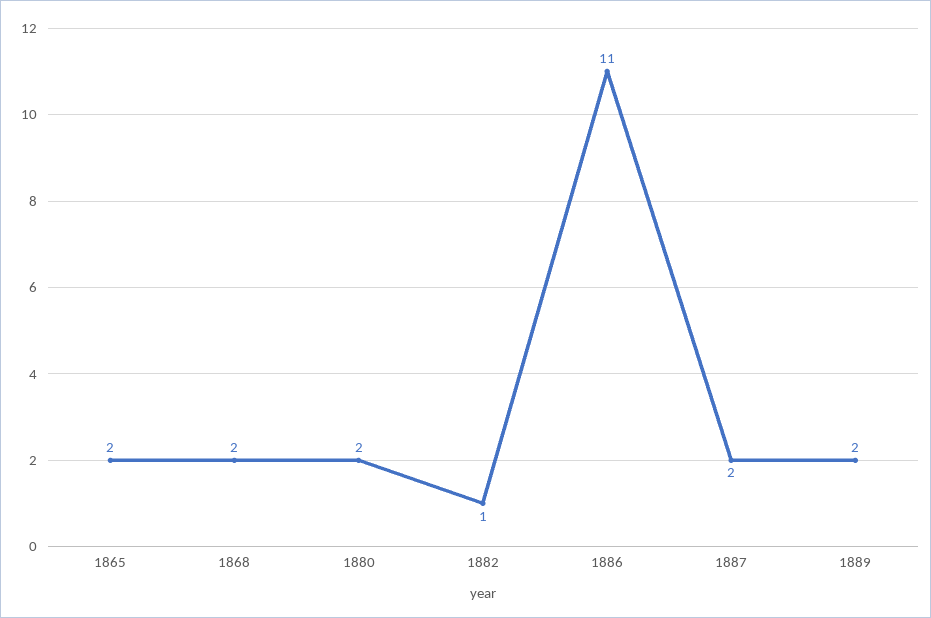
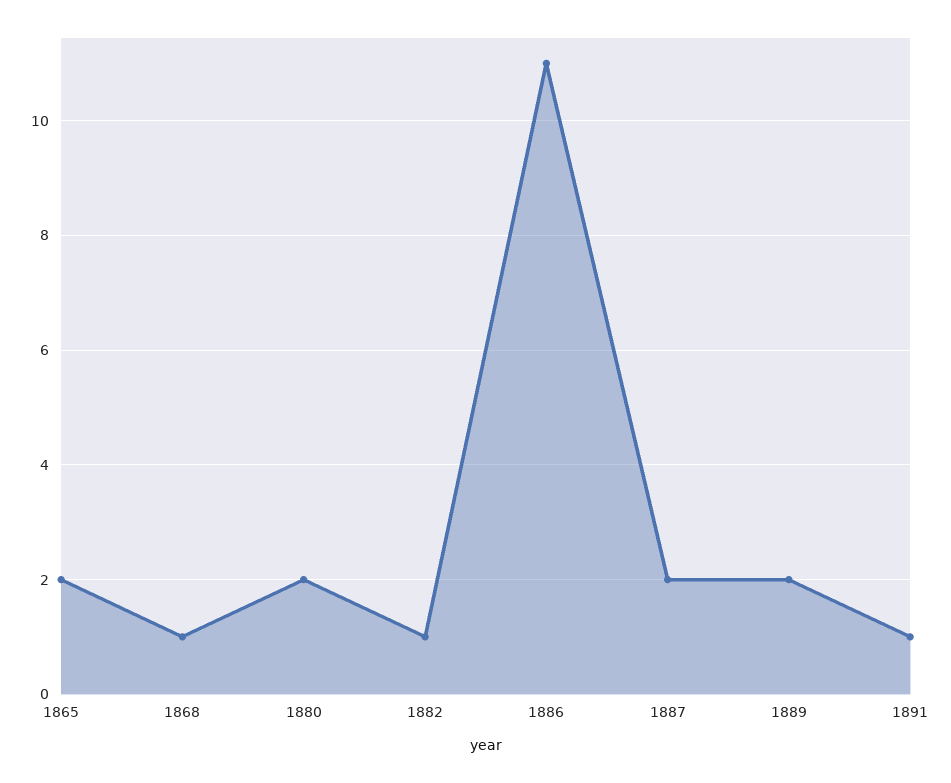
1868: 2 -> 1
1891: none -> 1

